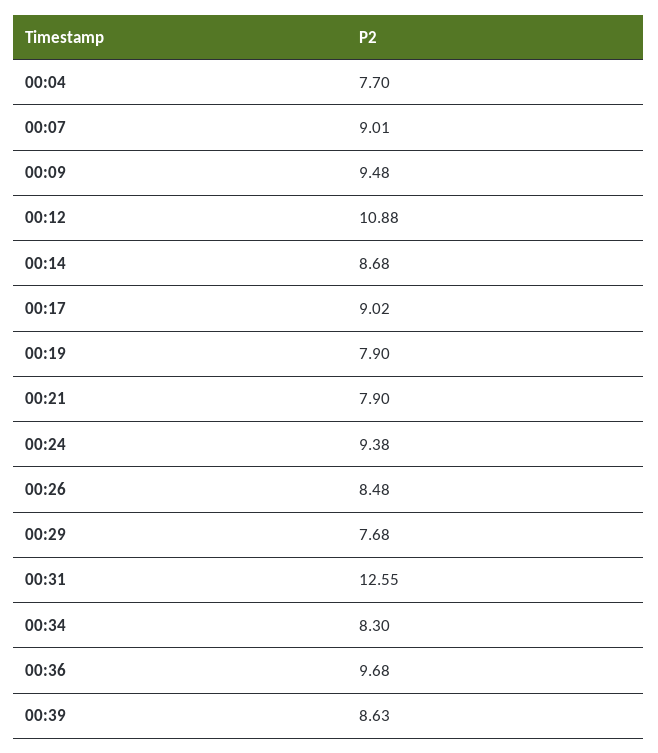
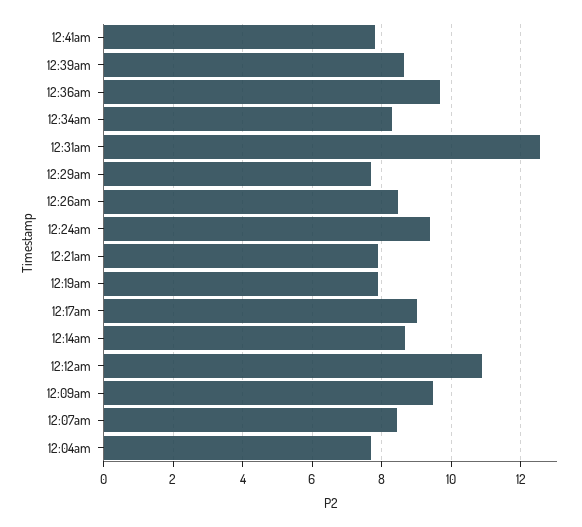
00:07: 9.01 -> 8.4
12:41am: none -> 7.8

